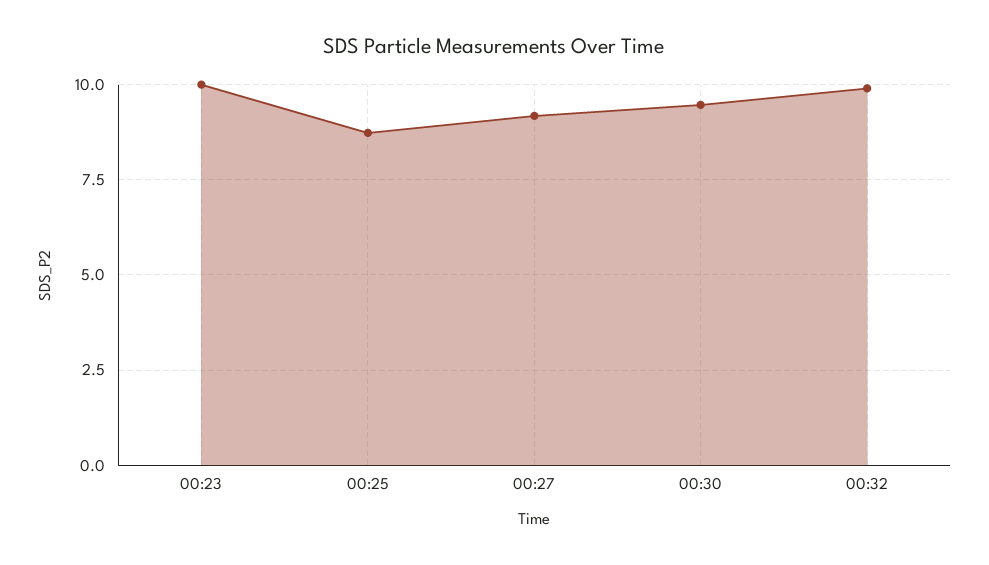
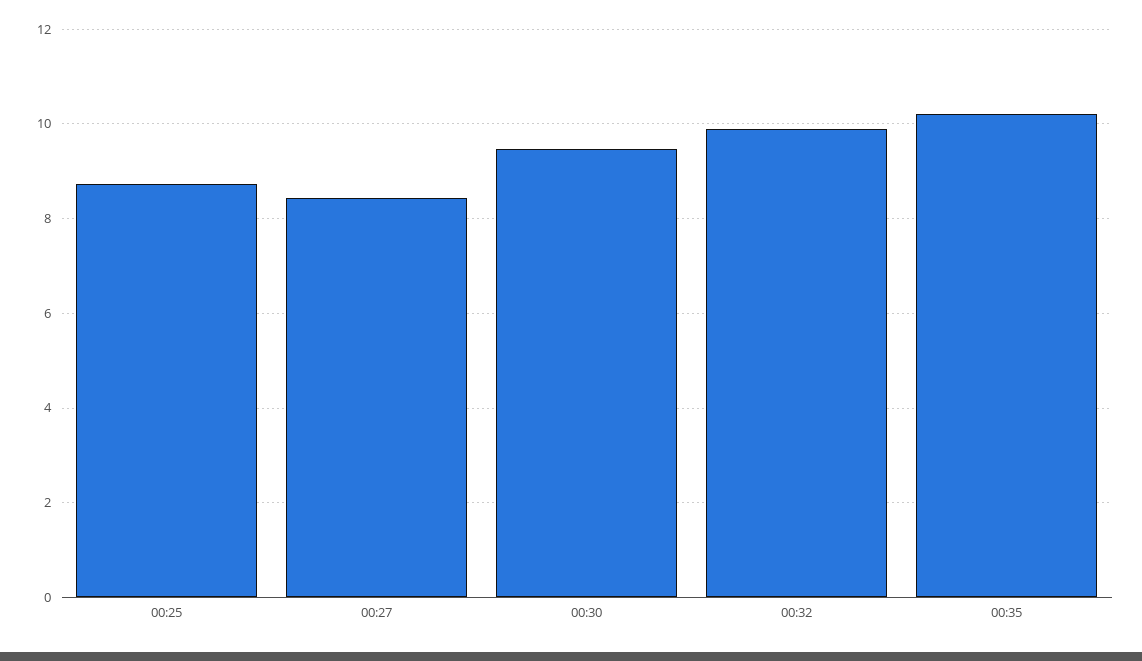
00:23: 10 -> none
00:27: 9.25 -> 8.4
00:35: none -> 10.2

